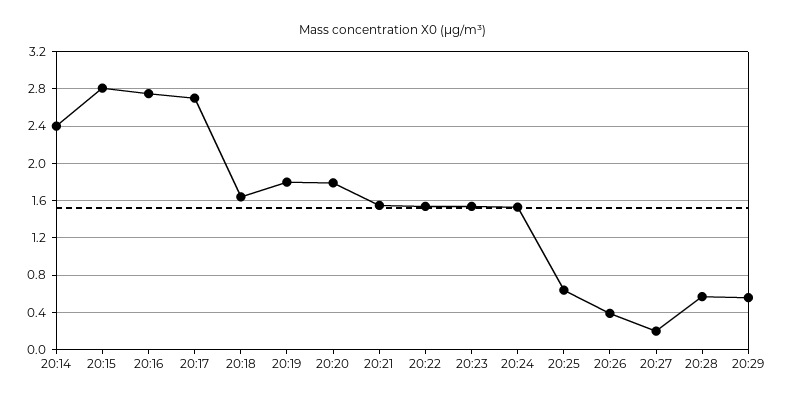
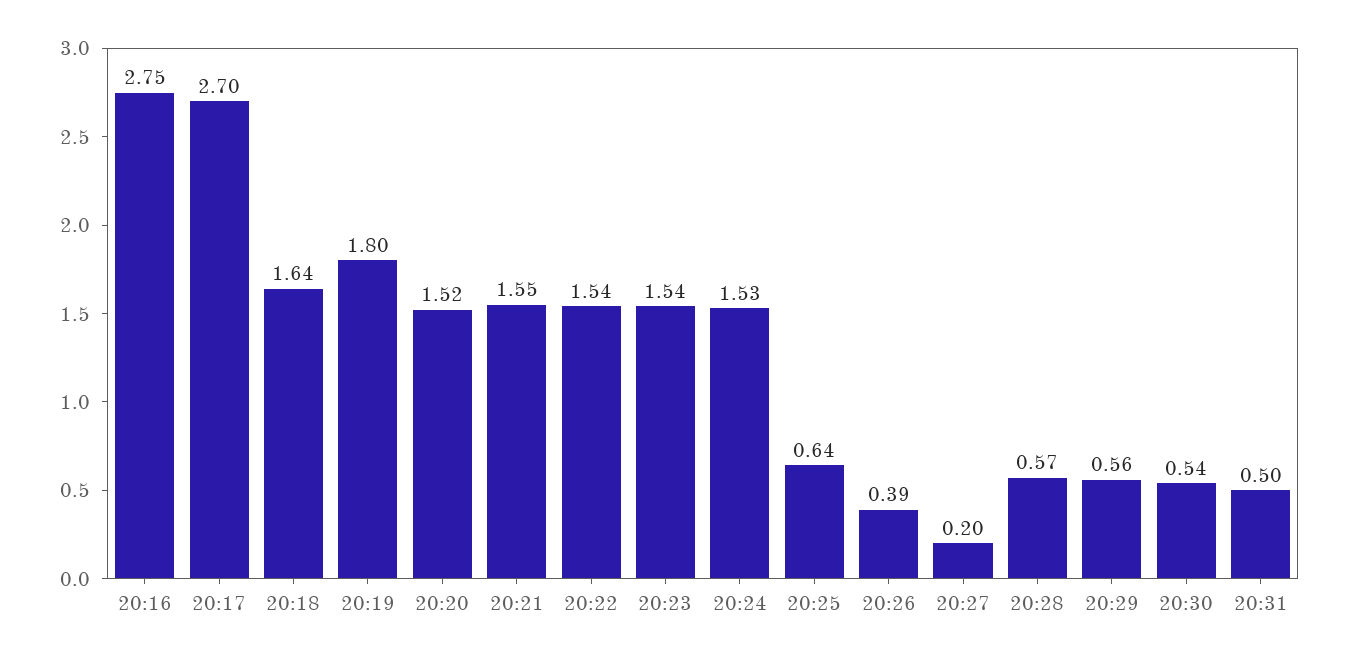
20:14: 2.4 -> none
20:15: 2.8 -> none
20:20: 1.8 -> 1.52
20:30: none -> 0.54
20:31: none -> 0.5

